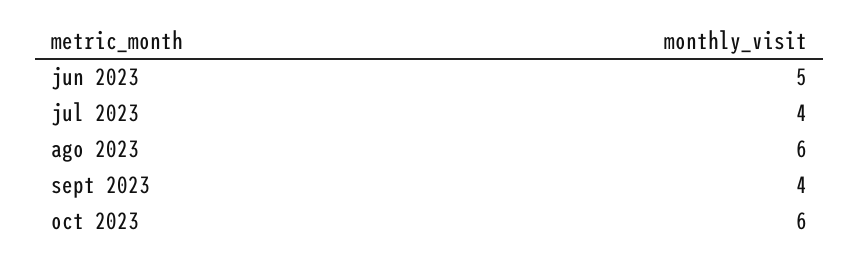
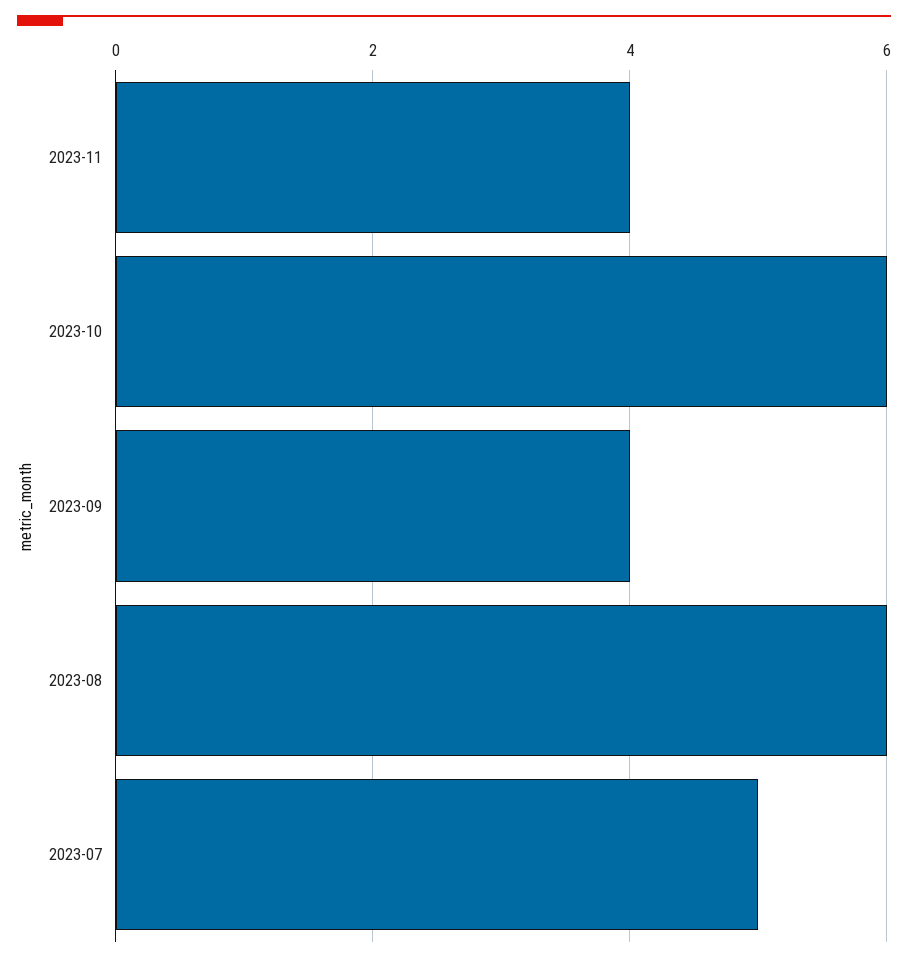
jun 2023: 5 -> none
jul 2023: 4 -> 5
2023-11: none -> 4

